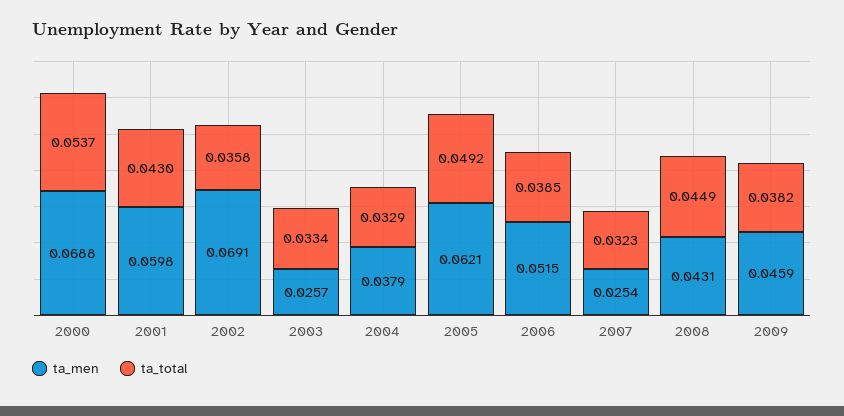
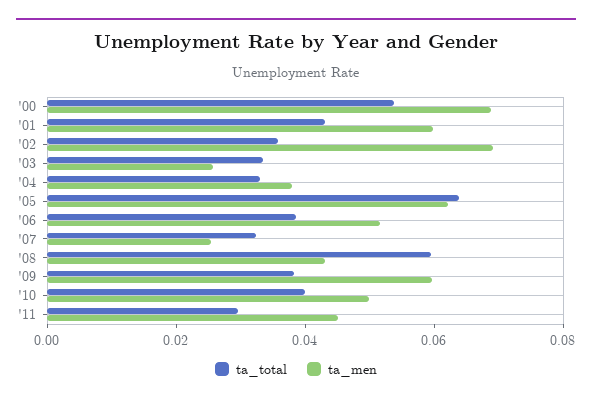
ta_total, 2005: 0.0492 -> 0.065
ta_total, 2008: 0.0449 -> 0.06
ta_men, 2009: 0.0459 -> 0.06
ta_total, '10: none -> 0.04
ta_men, '10: none -> 0.05
ta_total, '11: none -> 0.03
ta_men, '11: none -> 0.045

